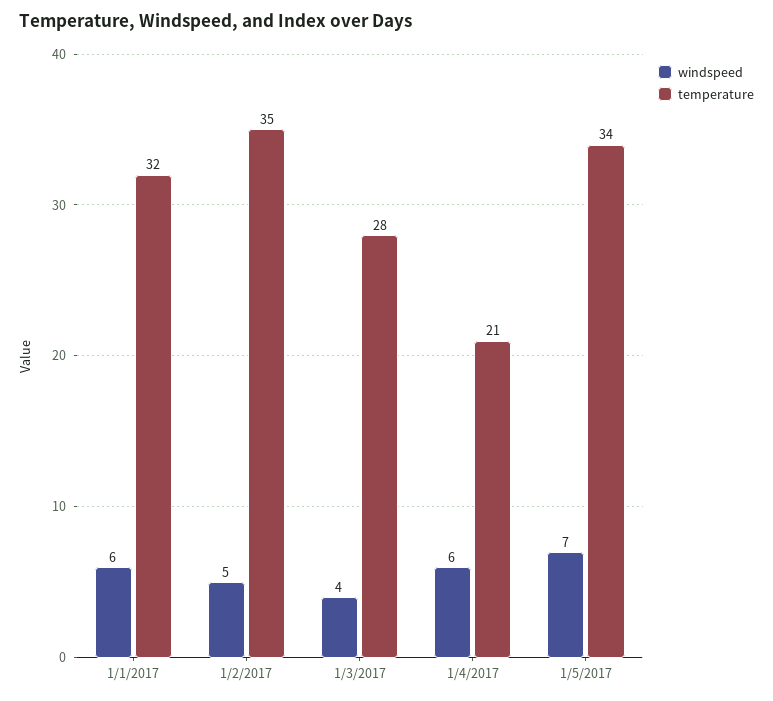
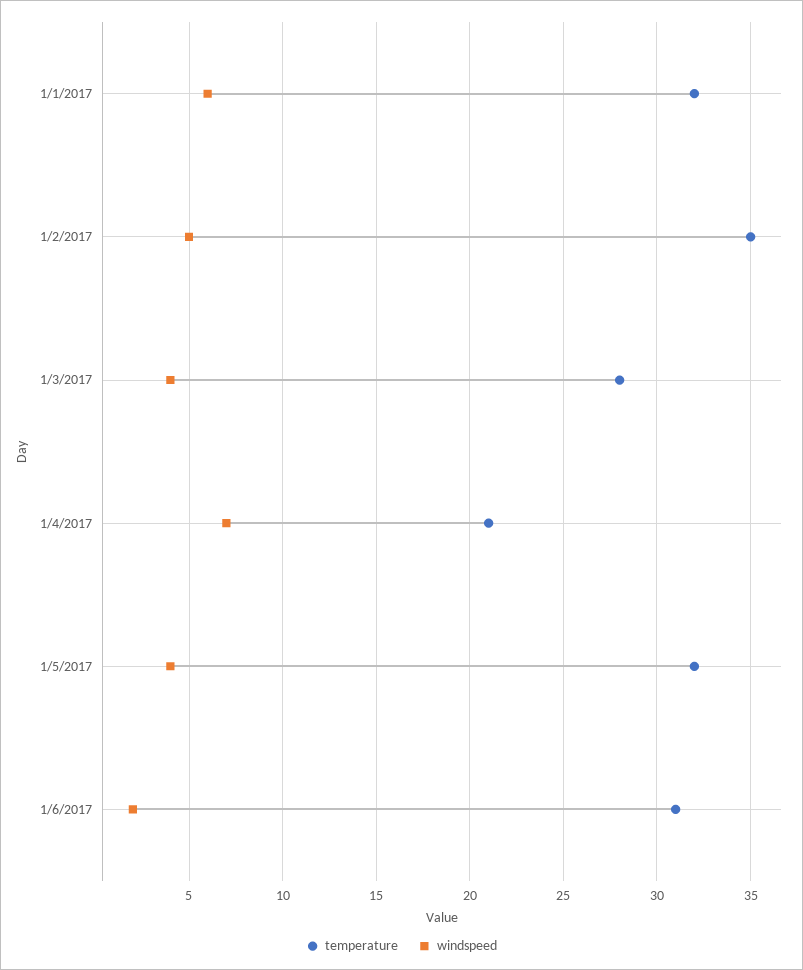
windspeed, 1/4/2017: 6 -> 7
windspeed, 1/5/2017: 7 -> 4
temperature, 1/5/2017: 34 -> 32
temperature, 1/6/2017: none -> 31
windspeed, 1/6/2017: none -> 2

